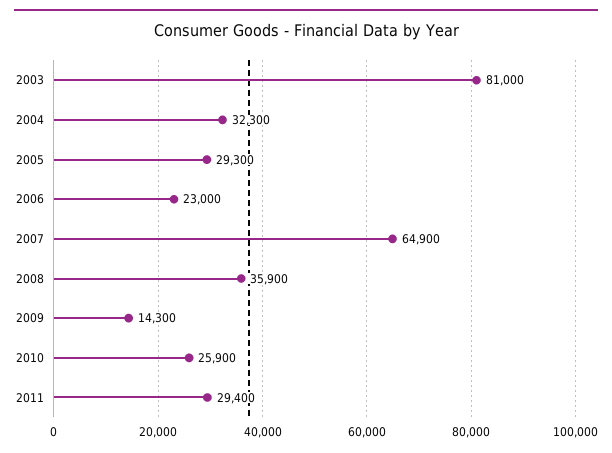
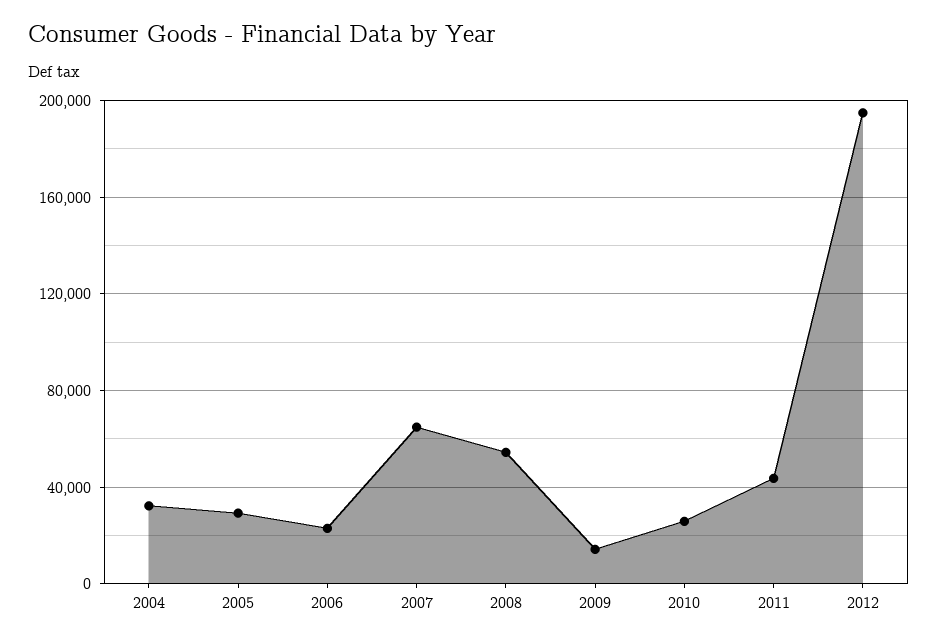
2003: 81000 -> none
2008: 35900 -> 55000
2011: 29400 -> 45000
2012: none -> 195000

